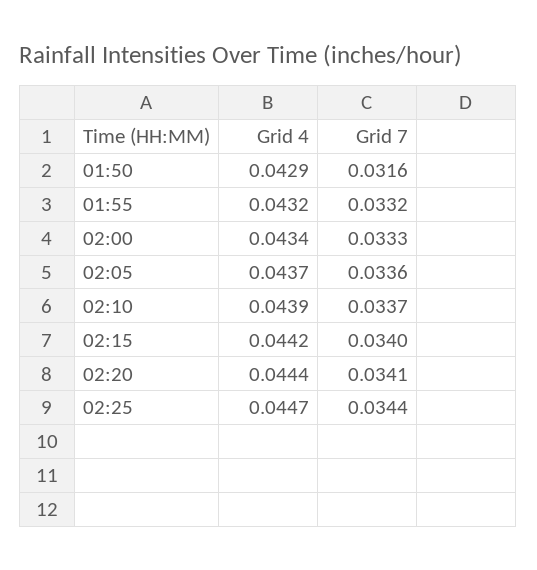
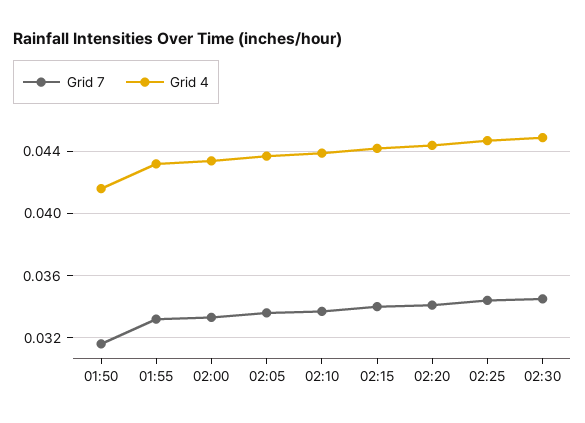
Grid 4, 01:50: 0.0429 -> 0.0415
Grid 7, 02:30: none -> 0.0345
Grid 4, 02:30: none -> 0.045

